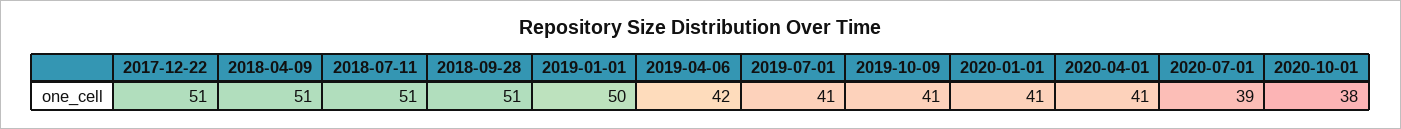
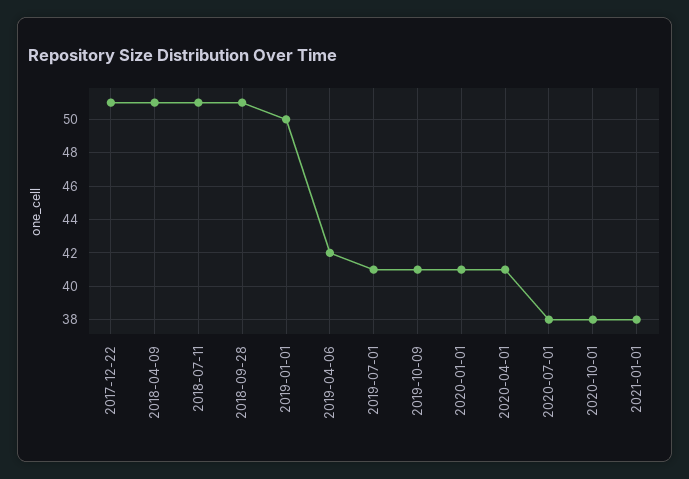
2020-07-01: 39 -> 38
2021-01-01: none -> 38

